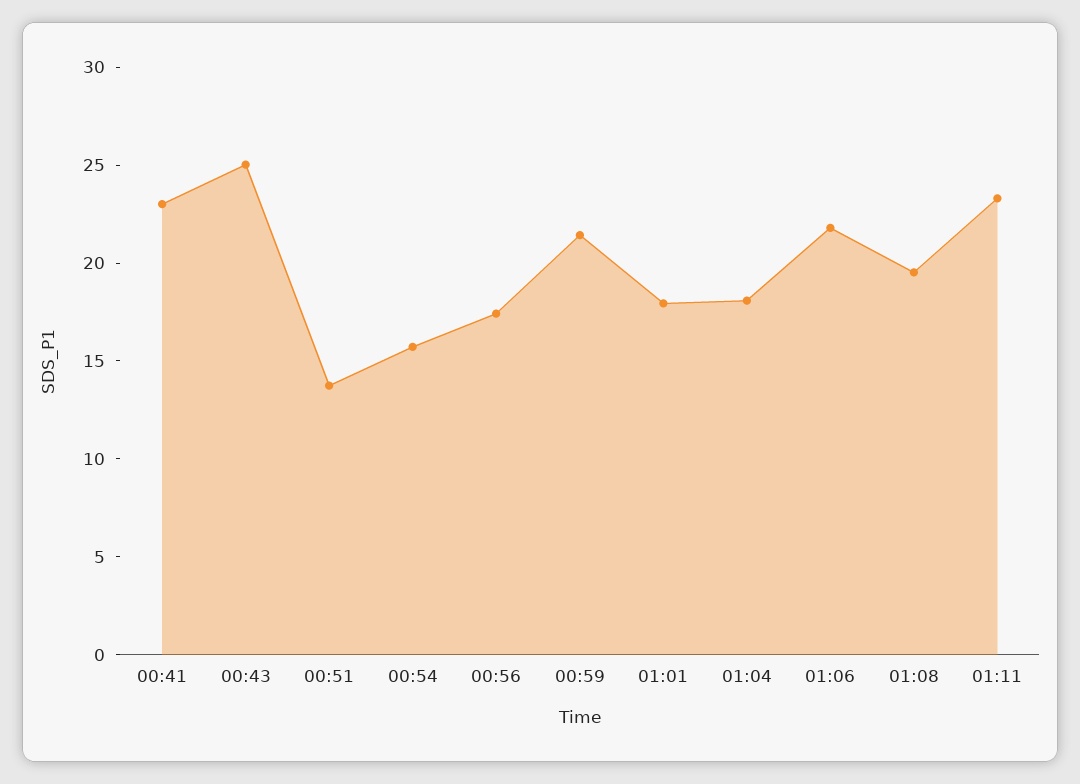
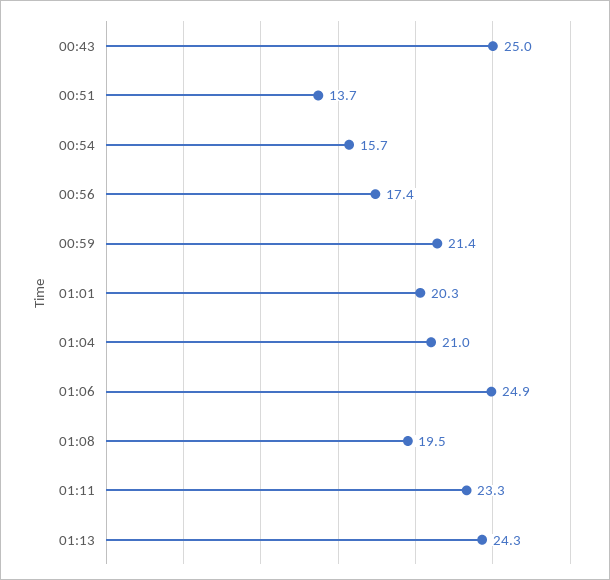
00:41: 23 -> none
01:01: 18 -> 20.3
01:04: 18 -> 21
01:06: 22 -> 24.9
01:13: none -> 24.3

